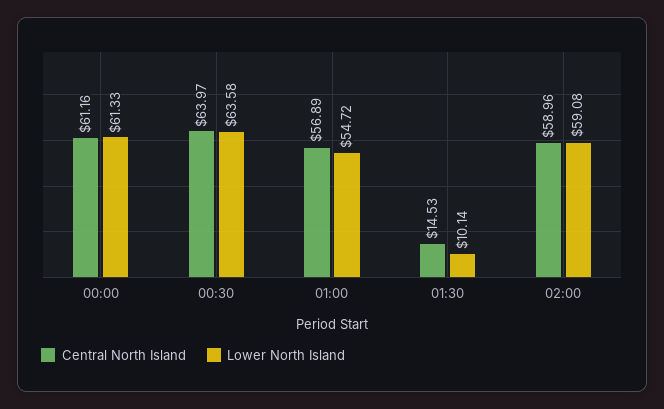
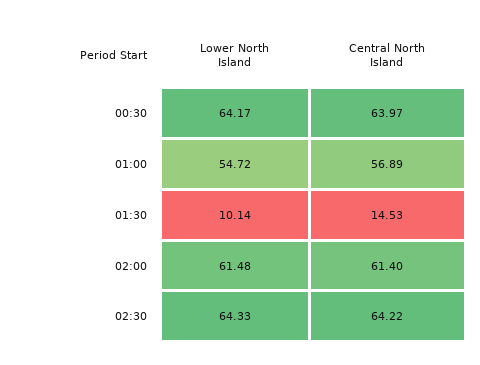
Central North Island, 00:00: 61.16 -> none
Lower North Island, 00:00: 61.33 -> none
Lower North Island, 00:30: 63.58 -> 64.17
Central North Island, 02:00: 58.96 -> 61.4
Lower North Island, 02:00: 59.08 -> 61.48
Lower North Island, 02:30: none -> 64.33
Central North Island, 02:30: none -> 64.22

